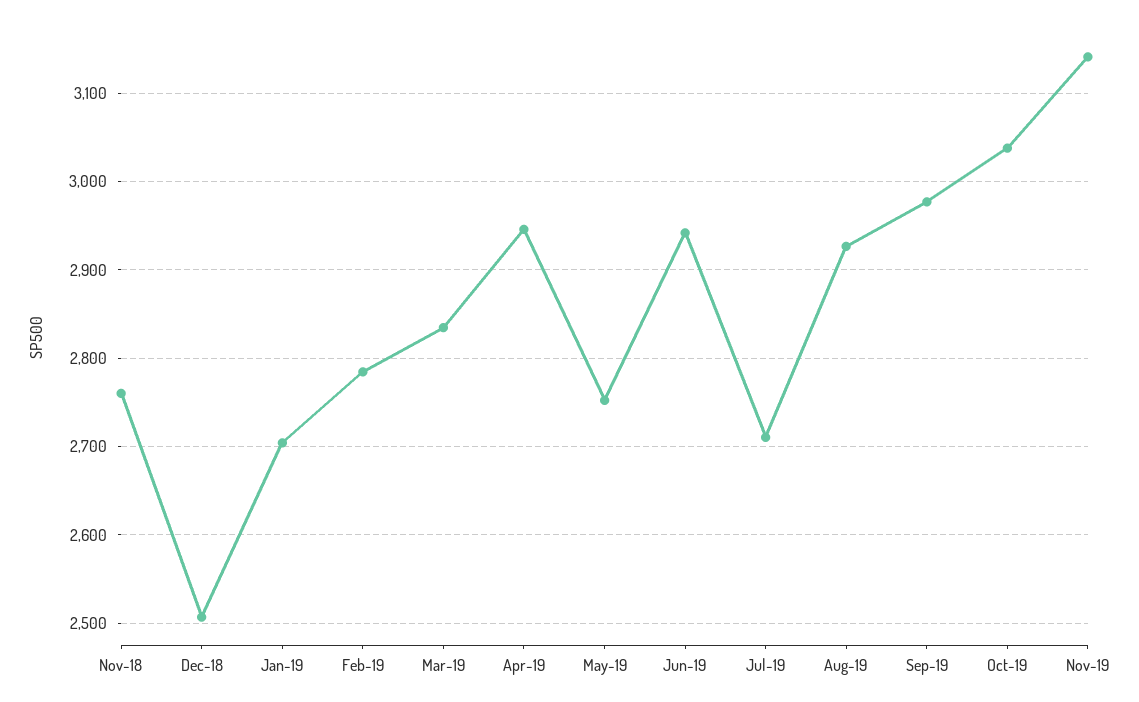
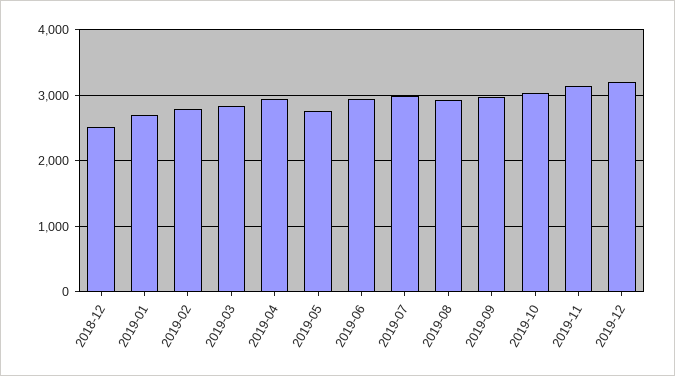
Nov-18: 2760 -> none
Jul-19: 2710 -> 3000
2019-12: none -> 3200

